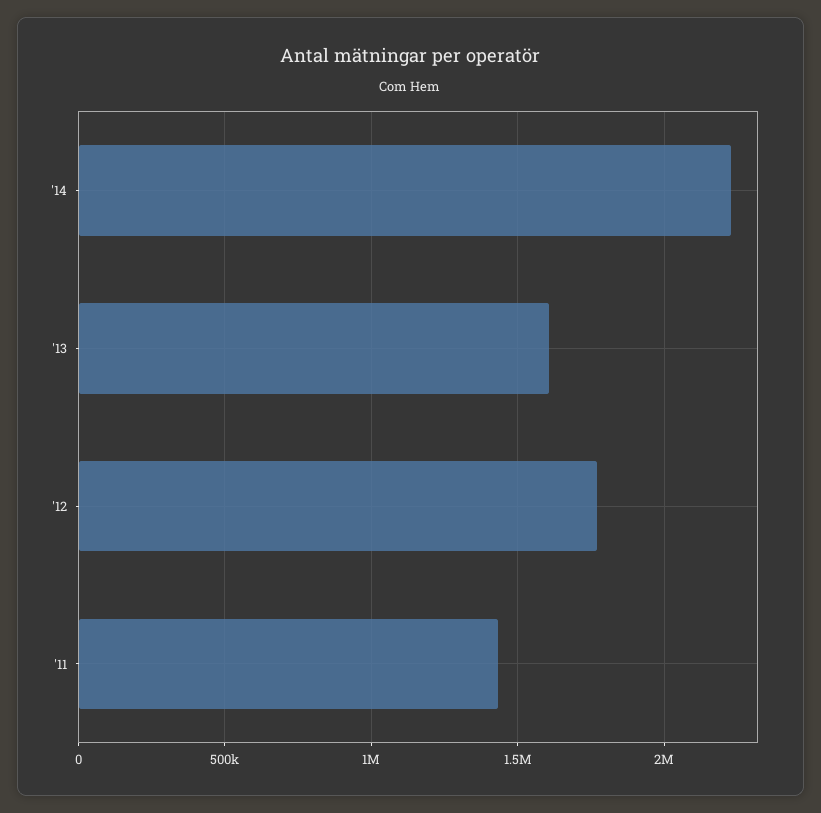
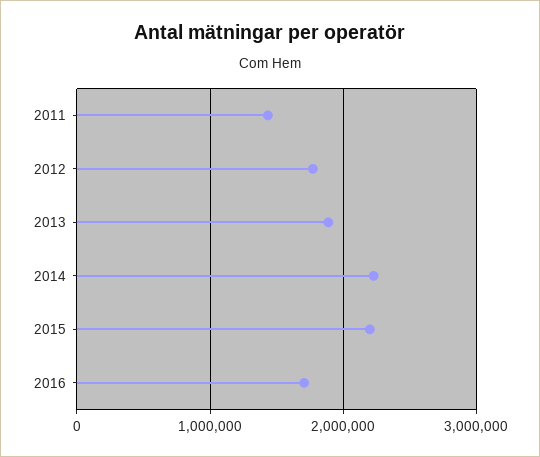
'13: 1600000 -> 1900000
2015: none -> 2200000
2016: none -> 1700000

